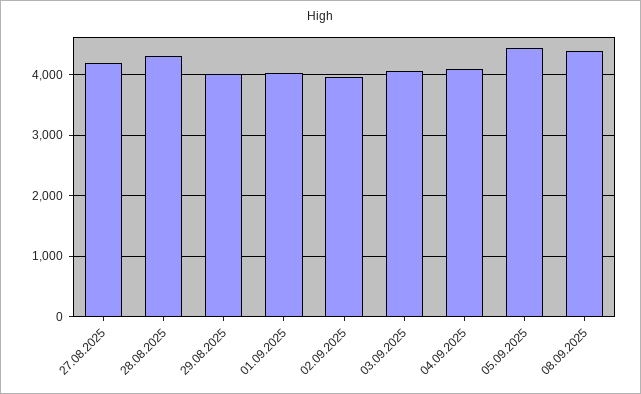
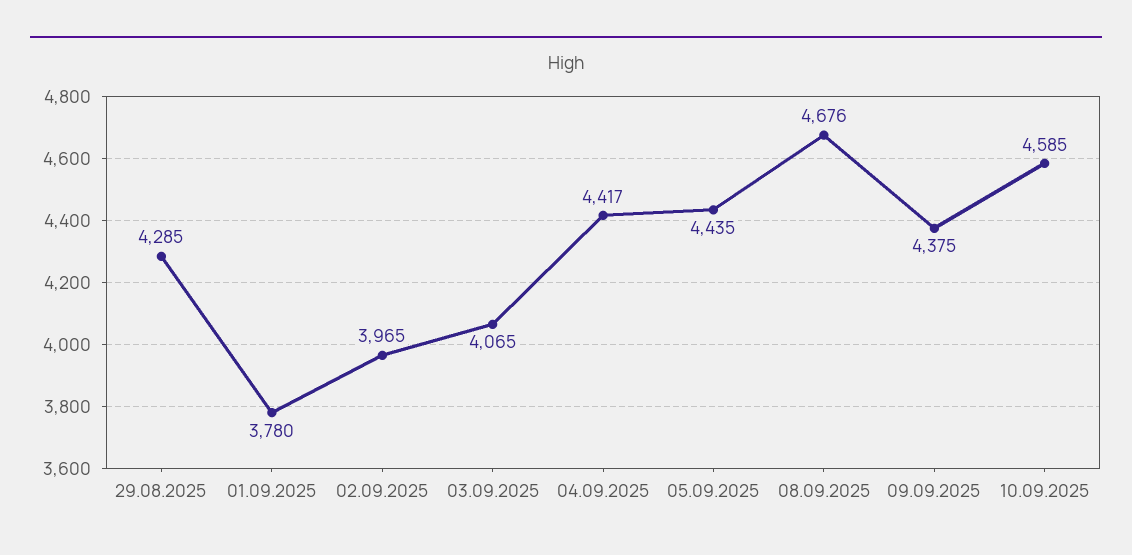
27.08.2025: 4200 -> none
28.08.2025: 4300 -> none
29.08.2025: 4000 -> 4285
01.09.2025: 4000 -> 3780
04.09.2025: 4100 -> 4417
08.09.2025: 4400 -> 4676
09.09.2025: none -> 4375
10.09.2025: none -> 4585

